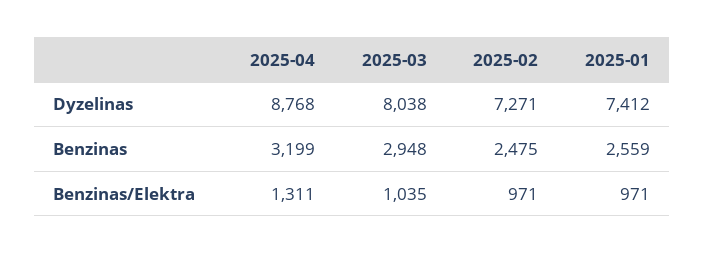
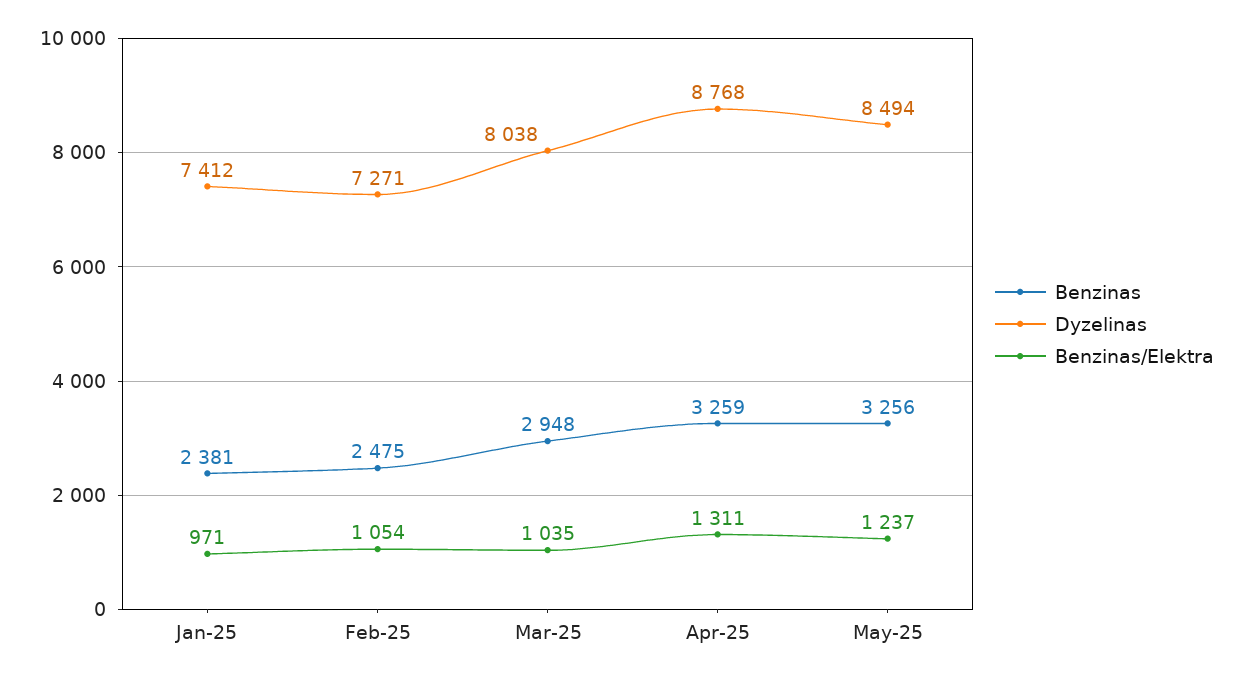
Benzinas, 2025-04: 3199 -> 3259
Benzinas, 2025-01: 2559 -> 2381
Benzinas/Elektra, 2025-02: 971 -> 1054
Benzinas, May-25: none -> 3256
Dyzelinas, May-25: none -> 8494
Benzinas/Elektra, May-25: none -> 1237

